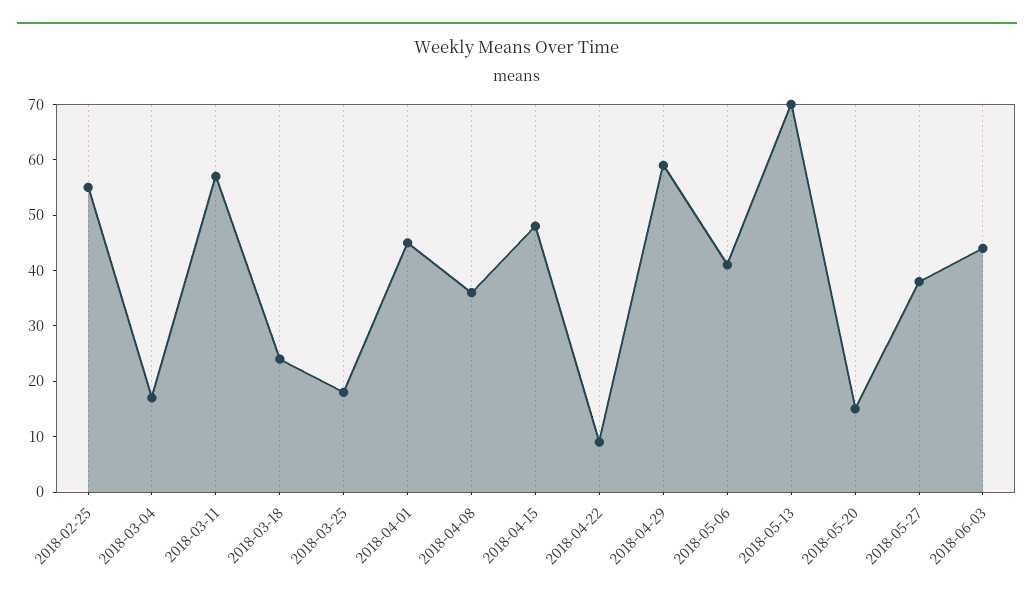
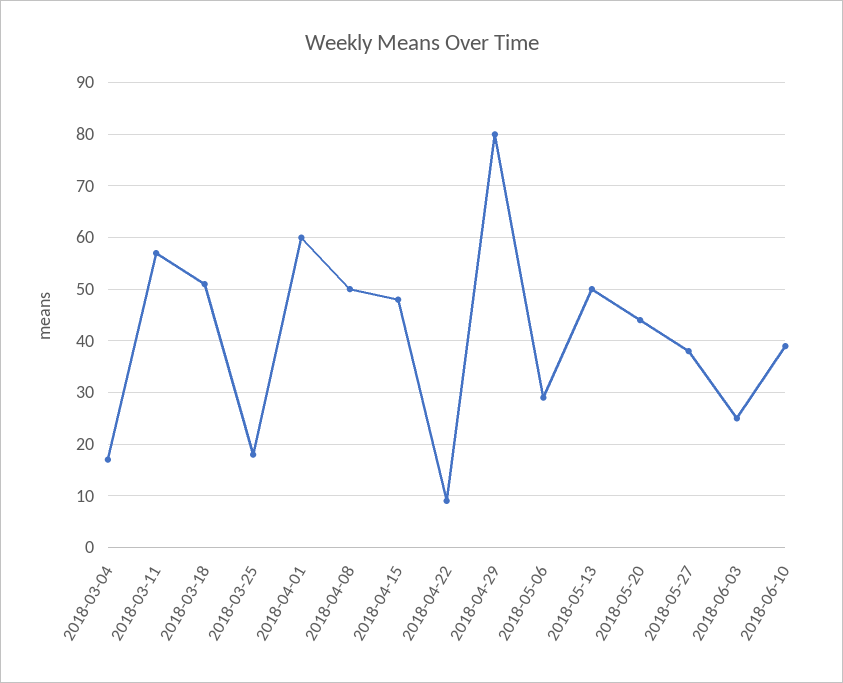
2018-02-25: 55 -> none
2018-03-18: 25 -> 50
2018-04-01: 45 -> 60
2018-04-08: 35 -> 50
2018-04-29: 60 -> 80
2018-05-06: 40 -> 30
2018-05-13: 70 -> 50
2018-05-20: 15 -> 45
2018-06-03: 45 -> 25
2018-06-10: none -> 40

